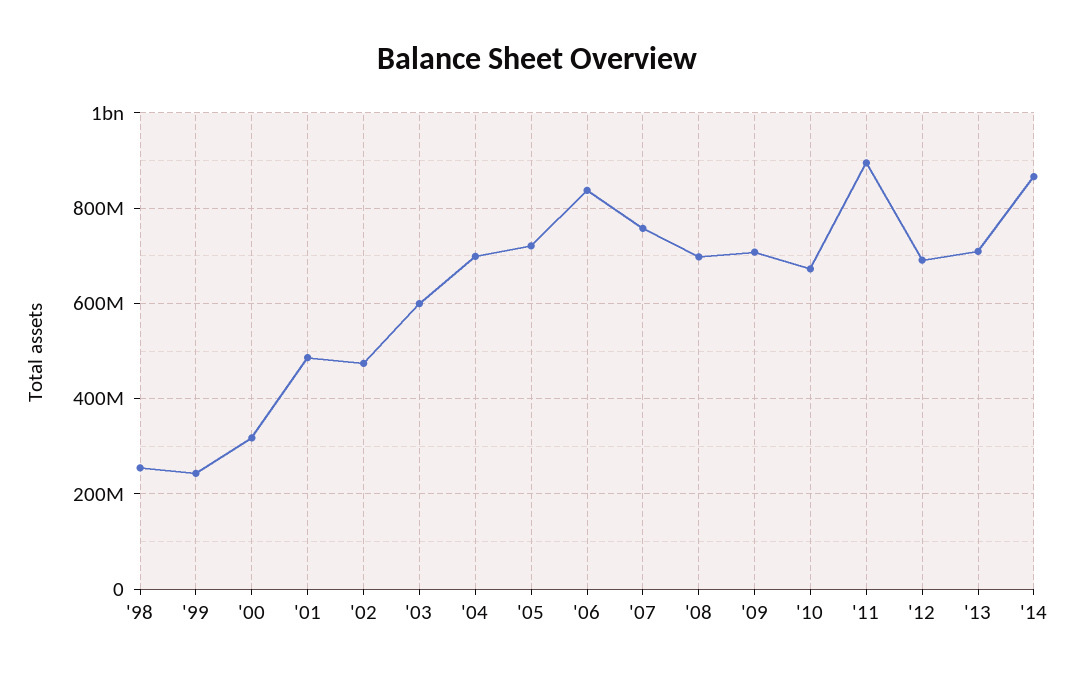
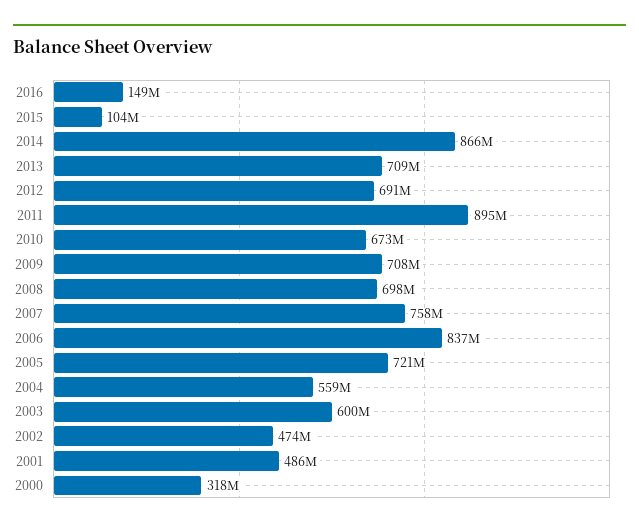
'98: 260000000 -> none
'99: 240000000 -> none
'04: 700000000 -> 559000000
2016: none -> 149000000
2015: none -> 104000000

